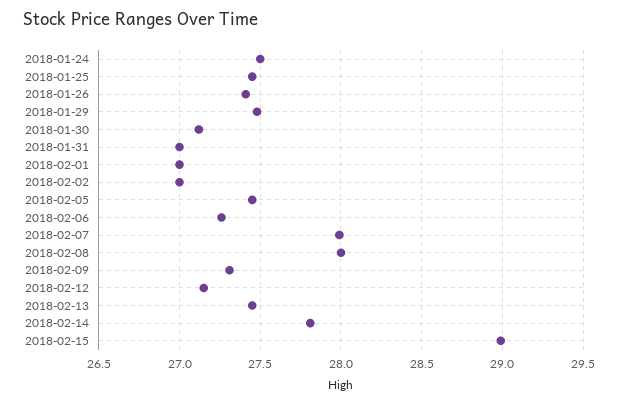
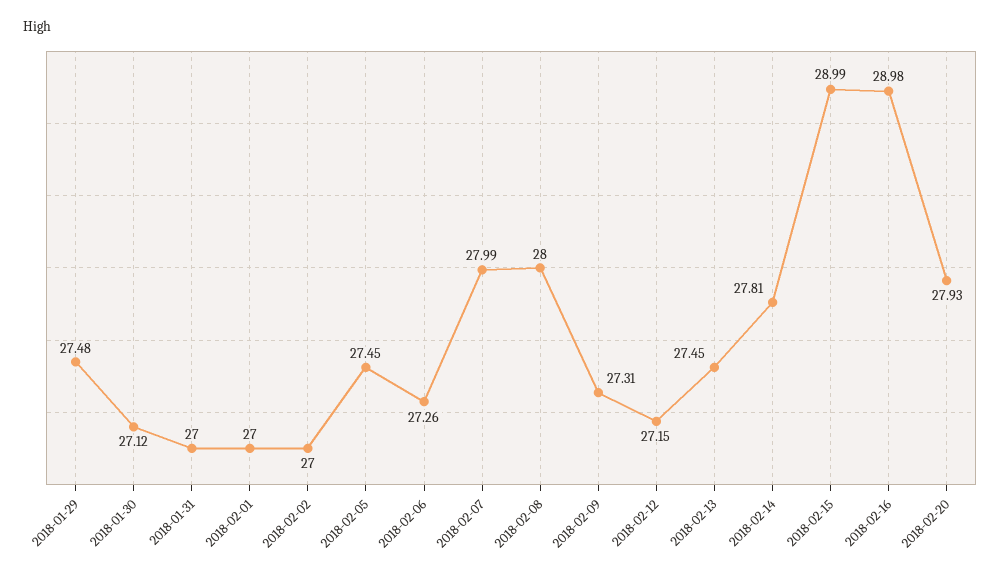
2018-01-24: 27.5 -> none
2018-01-25: 27.45 -> none
2018-01-26: 27.4 -> none
2018-02-16: none -> 28.98
2018-02-20: none -> 27.93

